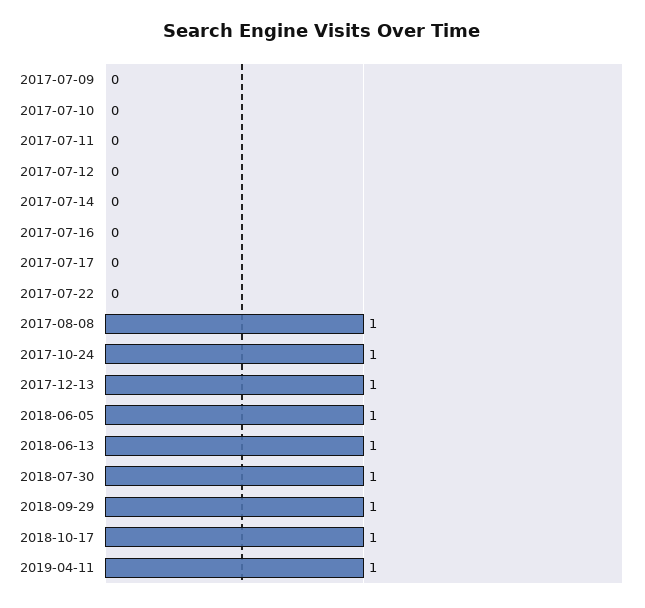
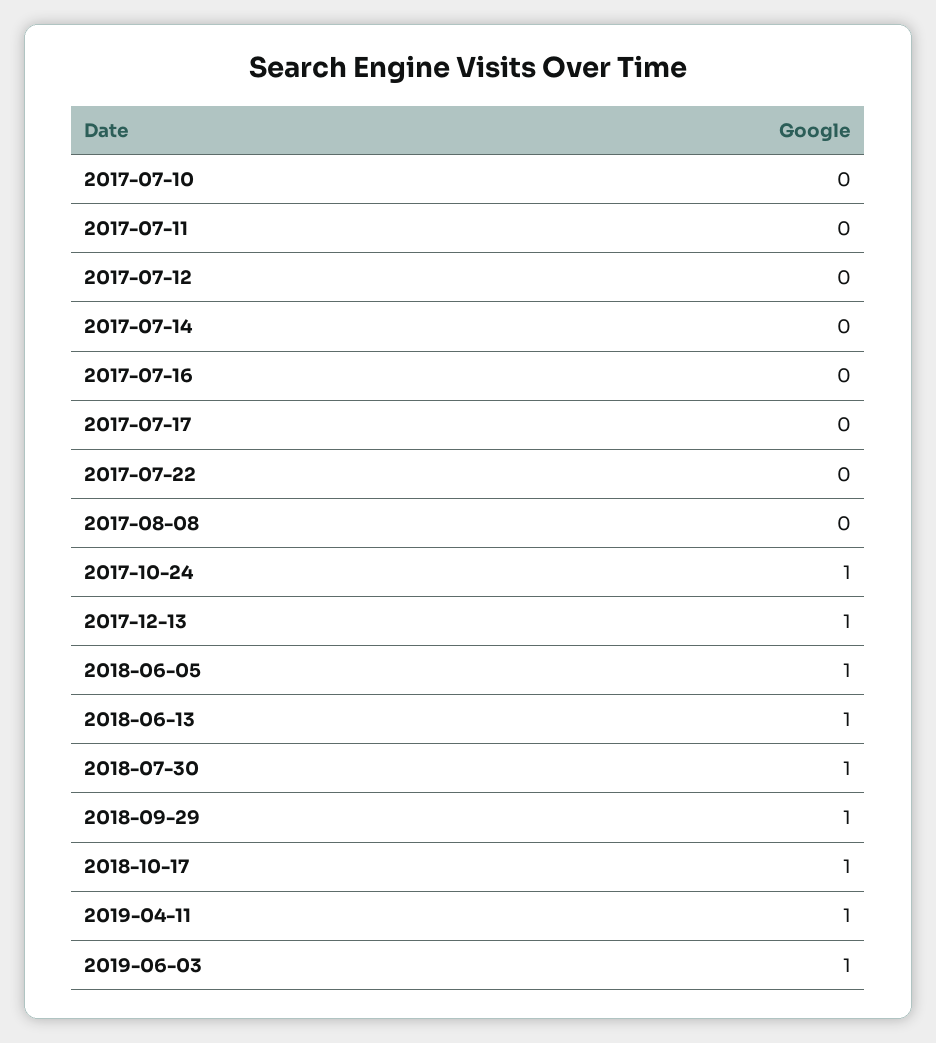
2017-07-09: 0 -> none
2017-08-08: 1 -> 0
2019-06-03: none -> 1

